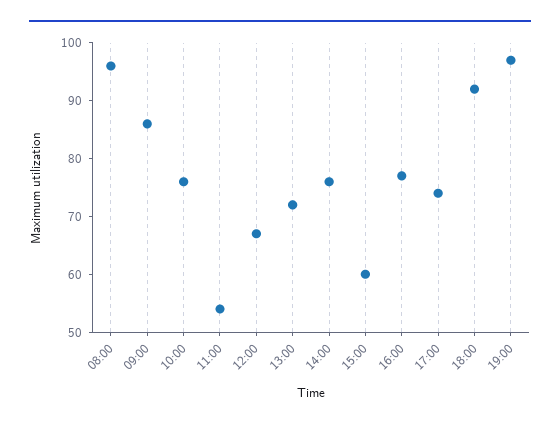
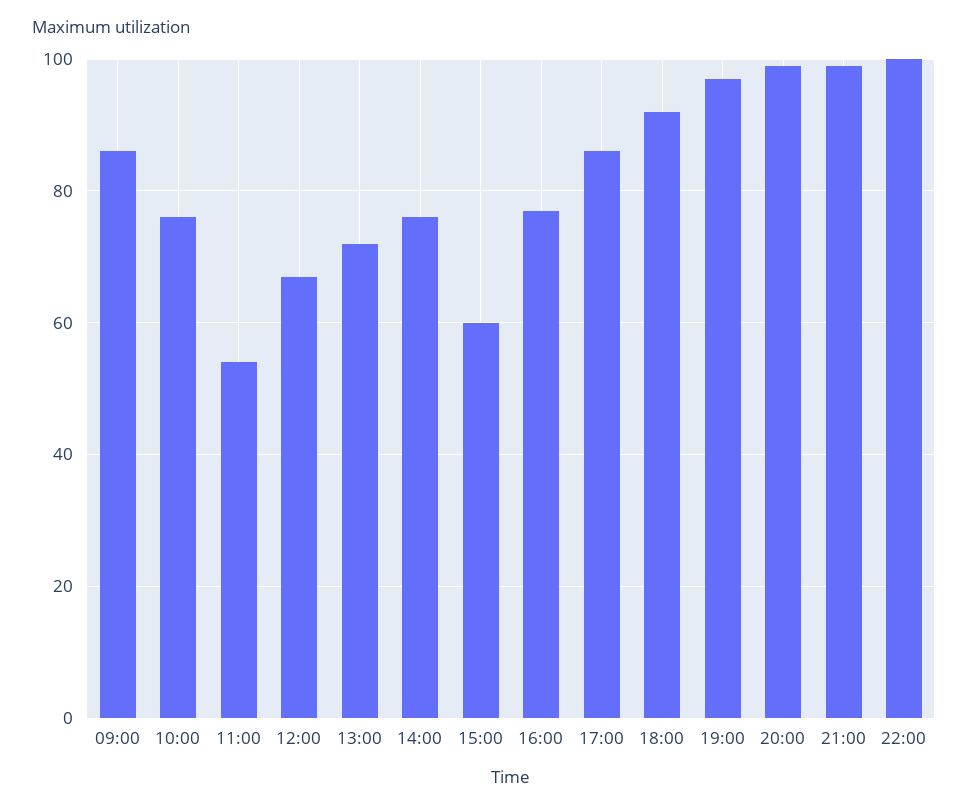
08:00: 95 -> none
17:00: 75 -> 85
20:00: none -> 100
21:00: none -> 100
22:00: none -> 100

